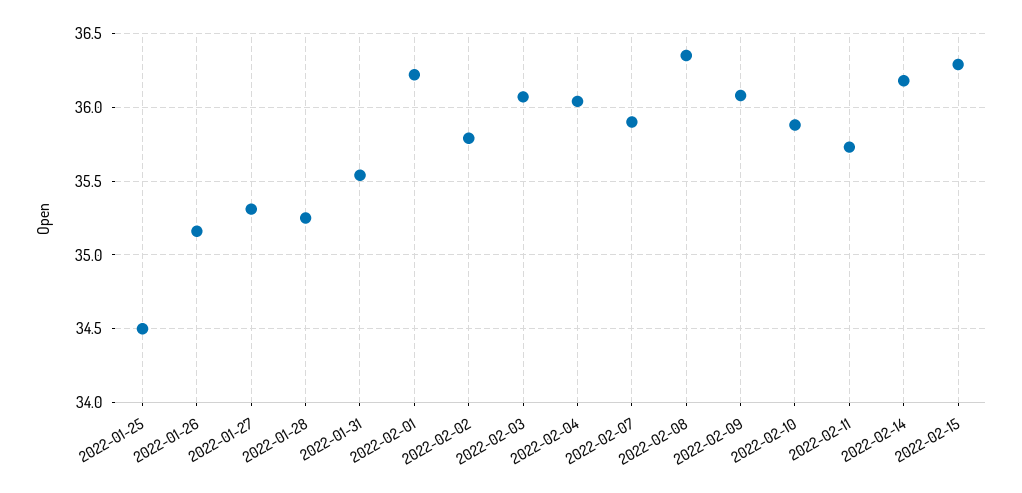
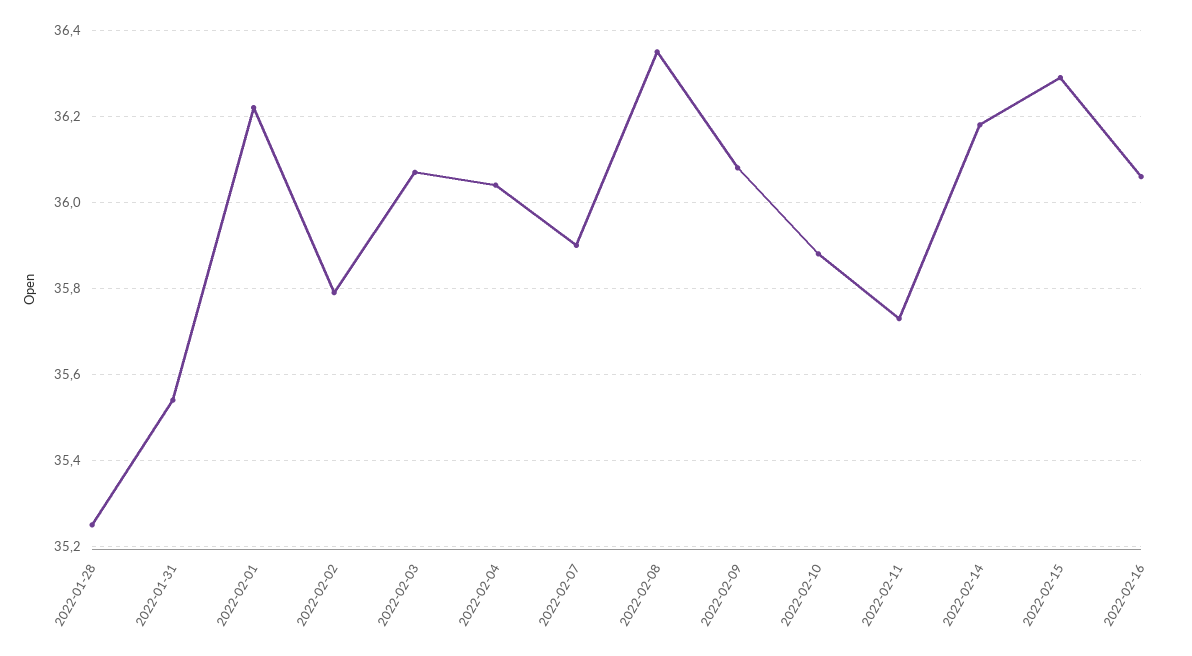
2022-01-25: 34.5 -> none
2022-01-26: 35.15 -> none
2022-01-27: 35.3 -> none
2022-02-16: none -> 36.05

